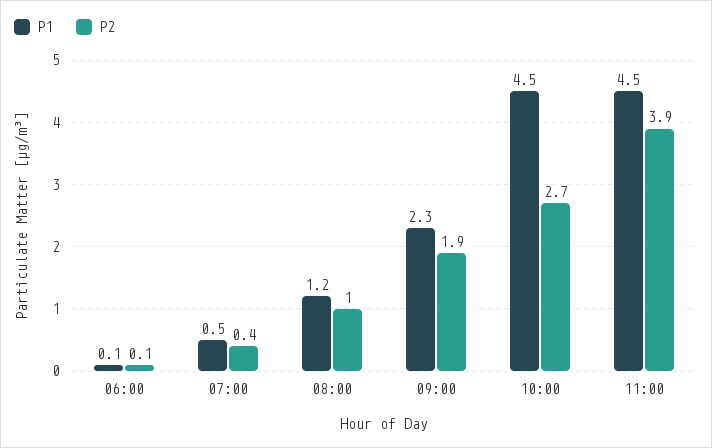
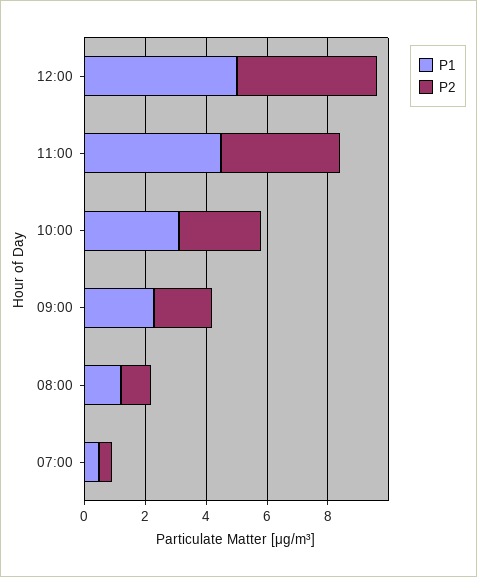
P1, 06:00: 0.1 -> none
P2, 06:00: 0.1 -> none
P1, 10:00: 4.5 -> 3
P1, 12:00: none -> 5
P2, 12:00: none -> 4.5

